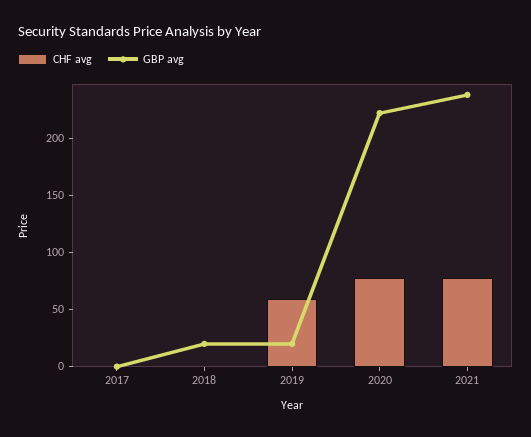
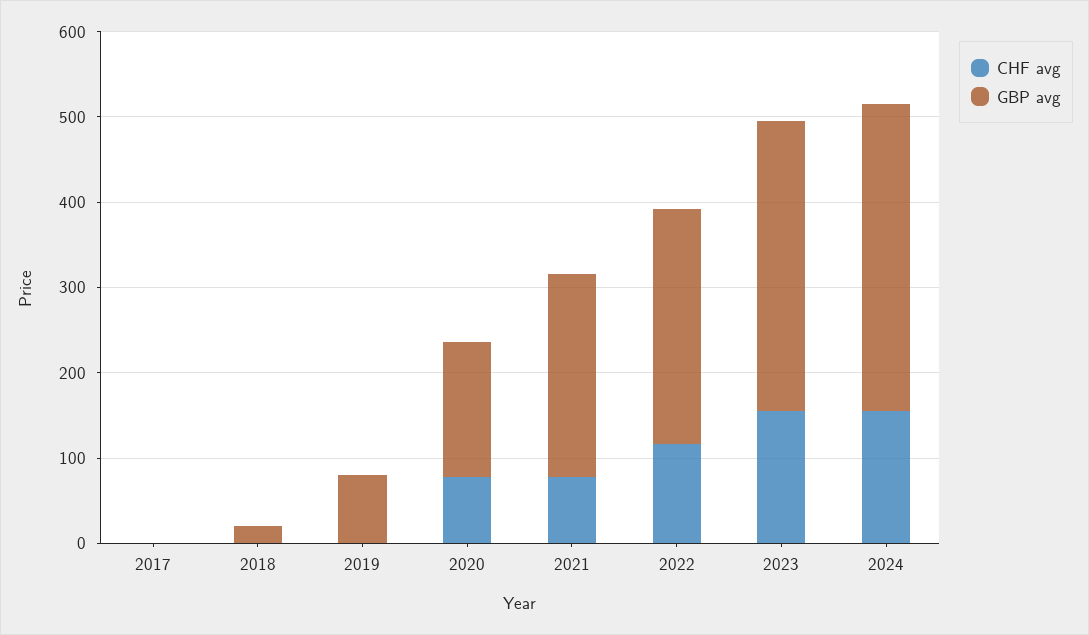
CHF avg, 2019: 60 -> 0
GBP avg, 2019: 20 -> 80
GBP avg, 2020: 220 -> 160
CHF avg, 2022: none -> 120
GBP avg, 2022: none -> 280
CHF avg, 2023: none -> 160
GBP avg, 2023: none -> 340
CHF avg, 2024: none -> 160
GBP avg, 2024: none -> 360

